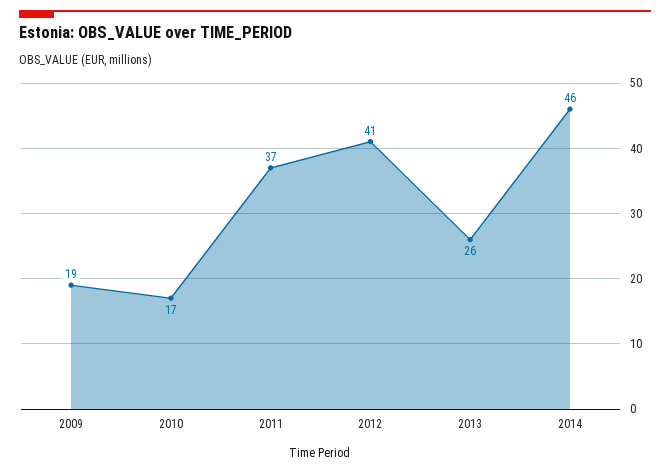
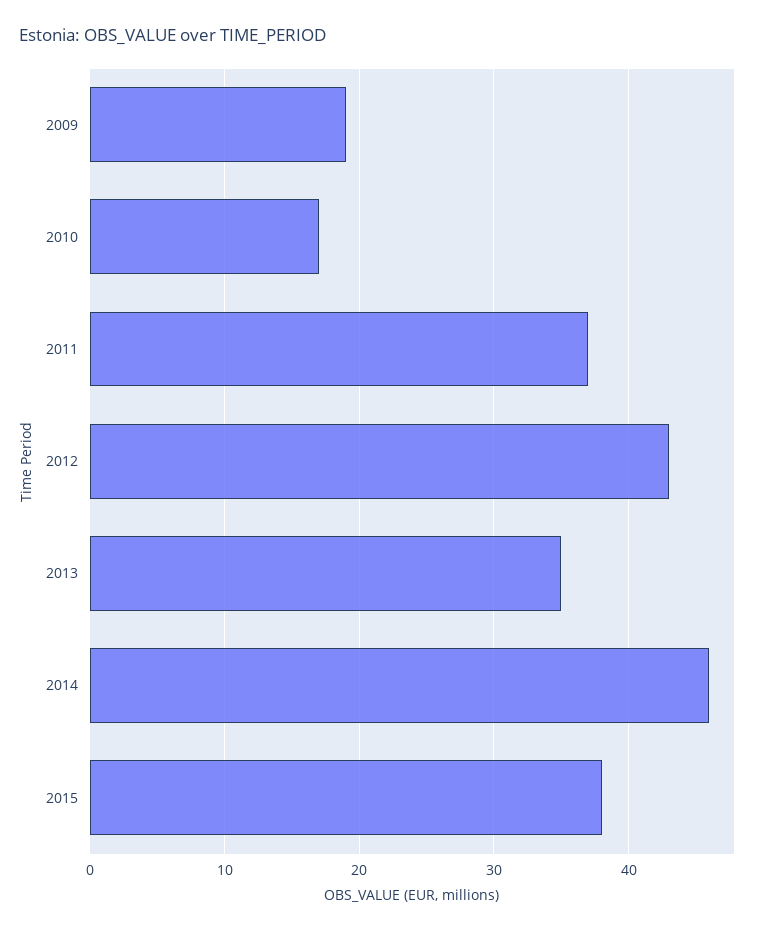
2012: 41 -> 43
2013: 26 -> 35
2015: none -> 38

